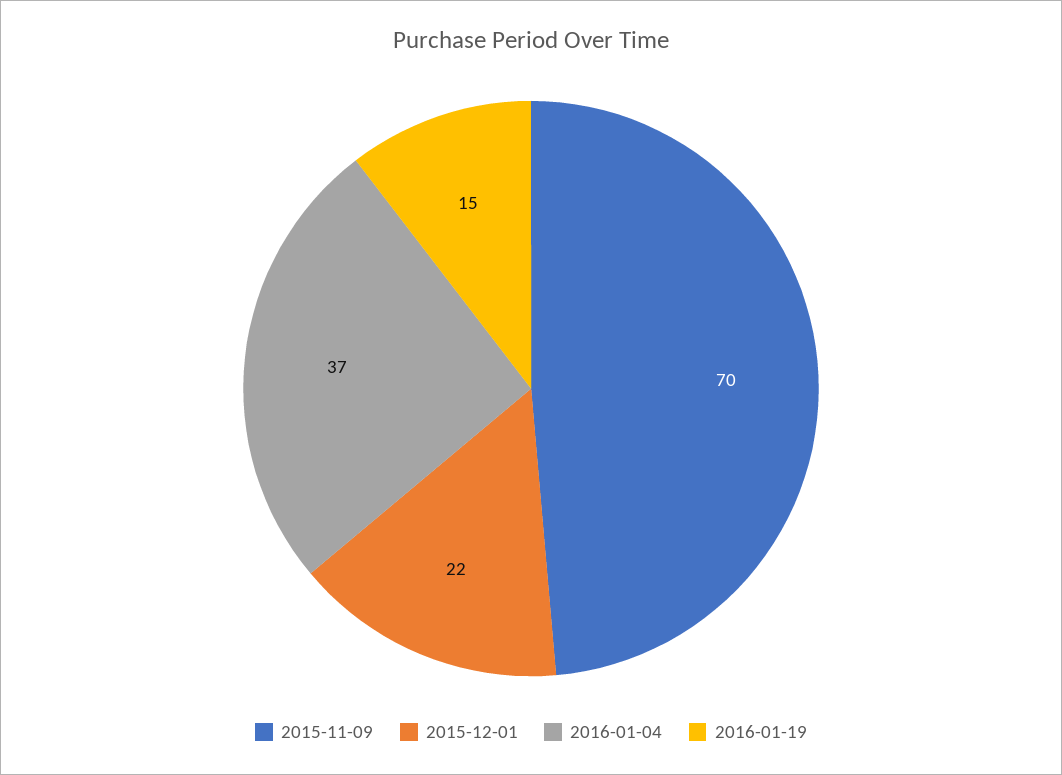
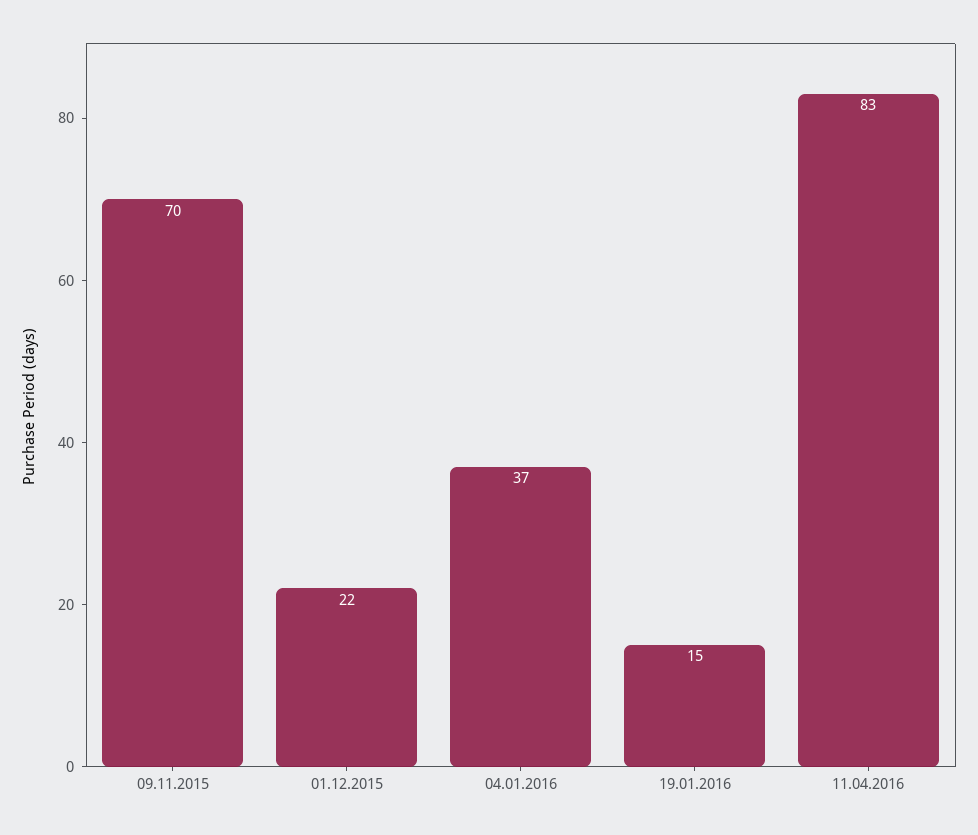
11.04.2016: none -> 83

